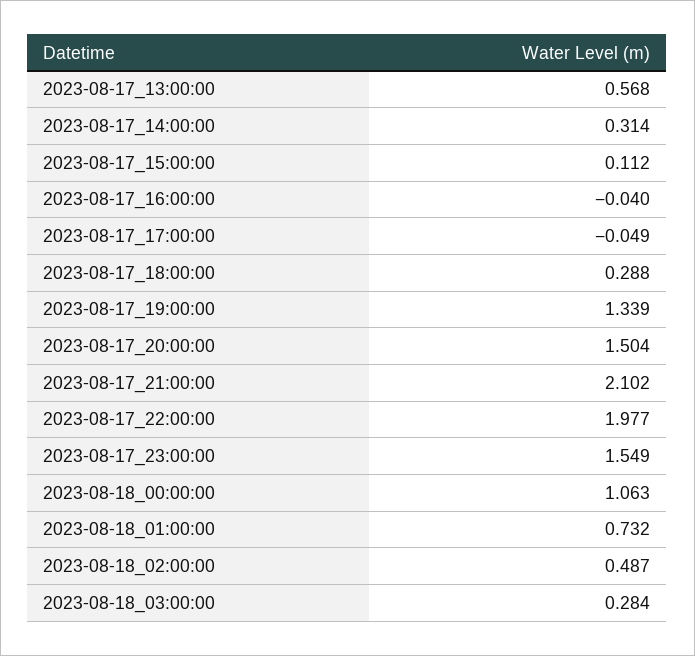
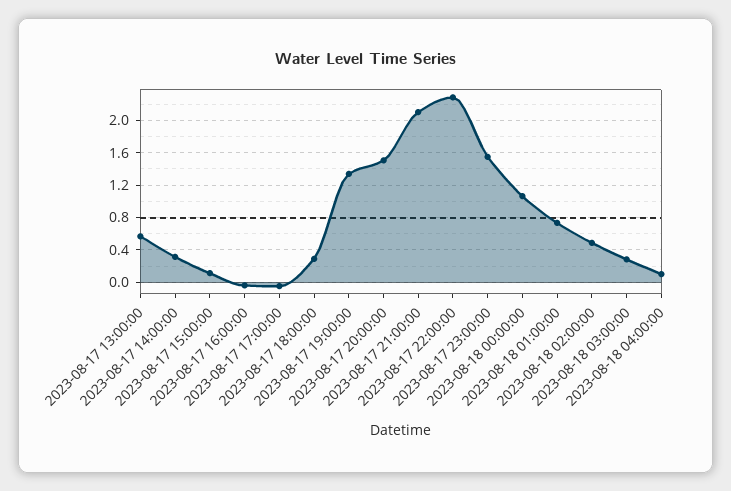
2023-08-17_22:00:00: 1.977 -> 2.3
2023-08-18 04:00:00: none -> 0.1

